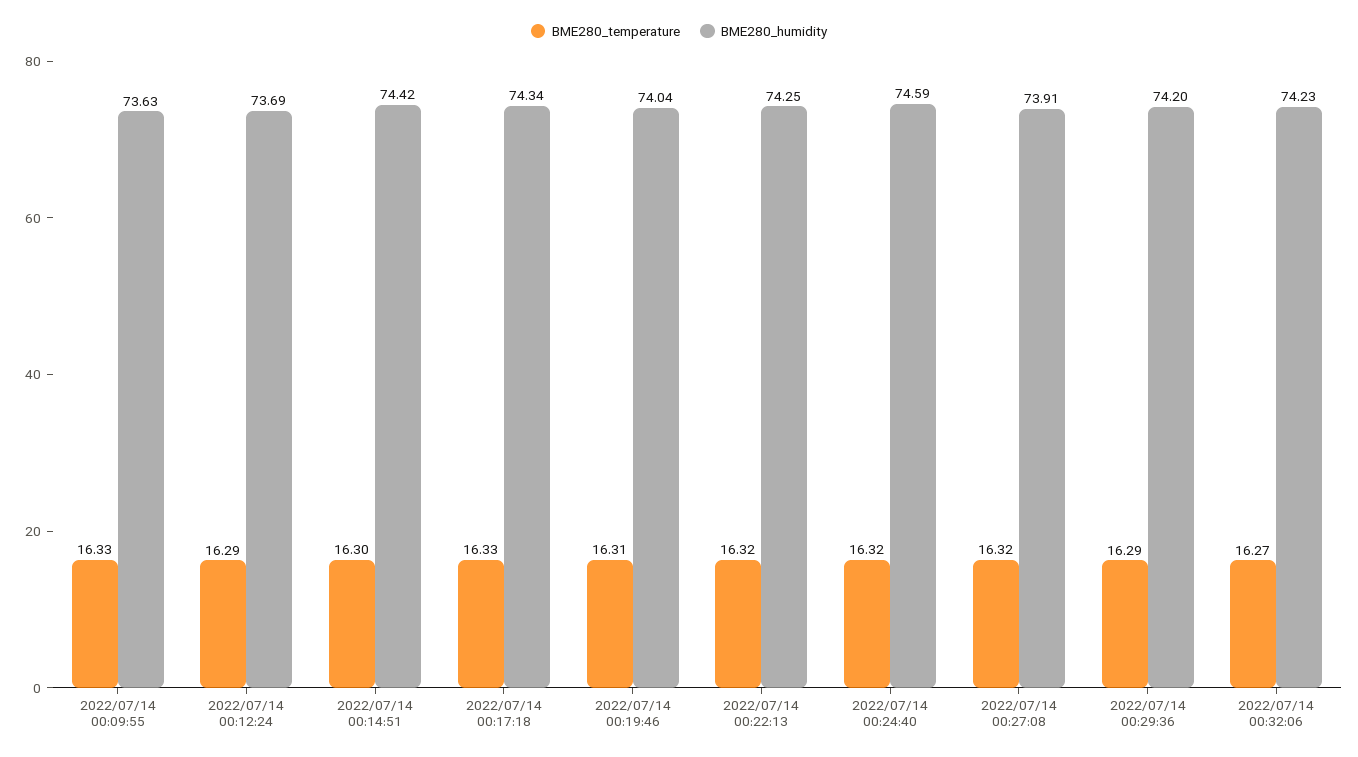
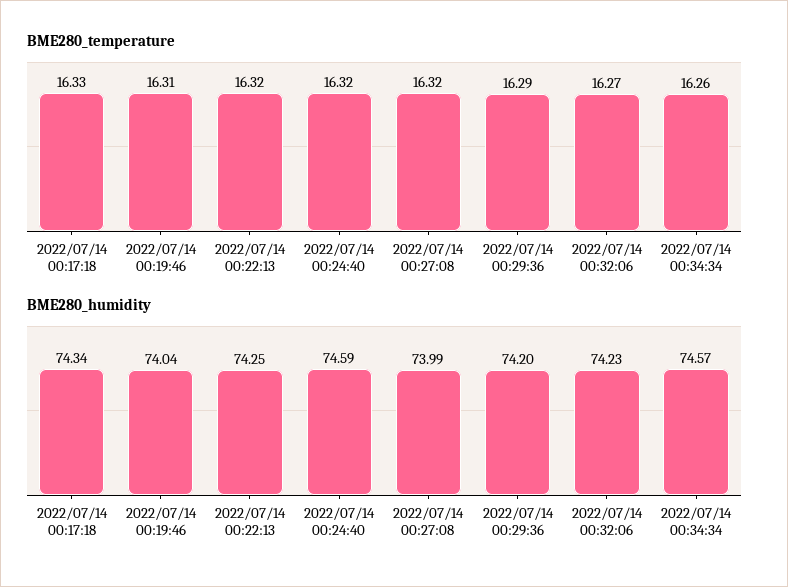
BME280_temperature, 2022/07/14 00:09:55: 16.33 -> none
BME280_humidity, 2022/07/14 00:09:55: 73.63 -> none
BME280_temperature, 2022/07/14 00:12:24: 16.29 -> none
BME280_humidity, 2022/07/14 00:12:24: 73.69 -> none
BME280_temperature, 2022/07/14 00:14:51: 16.3 -> none
BME280_humidity, 2022/07/14 00:14:51: 74.42 -> none
BME280_humidity, 2022/07/14 00:27:08: 73.91 -> 73.99
BME280_temperature, 2022/07/14 00:34:34: none -> 16.26
BME280_humidity, 2022/07/14 00:34:34: none -> 74.57

